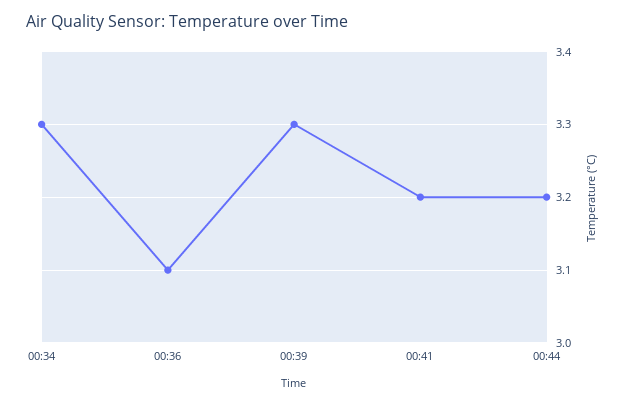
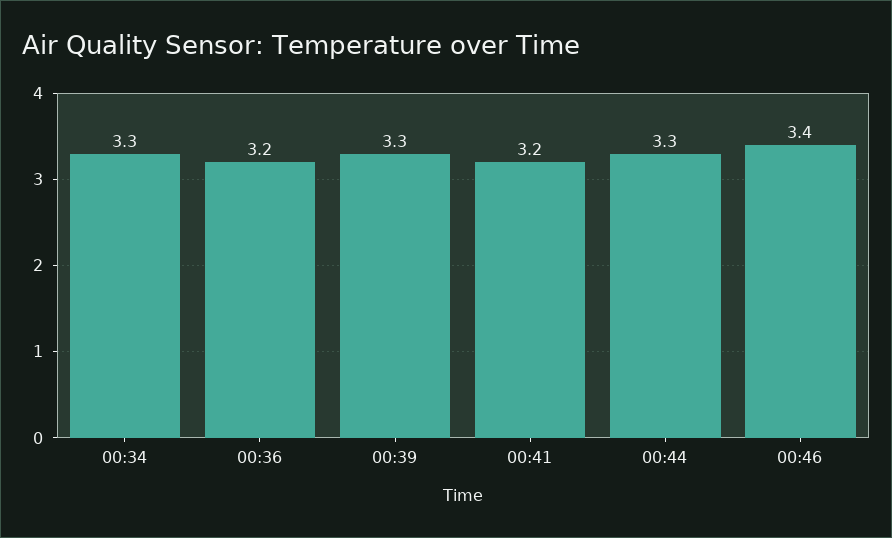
00:36: 3.1 -> 3.2
00:44: 3.2 -> 3.3
00:46: none -> 3.4

